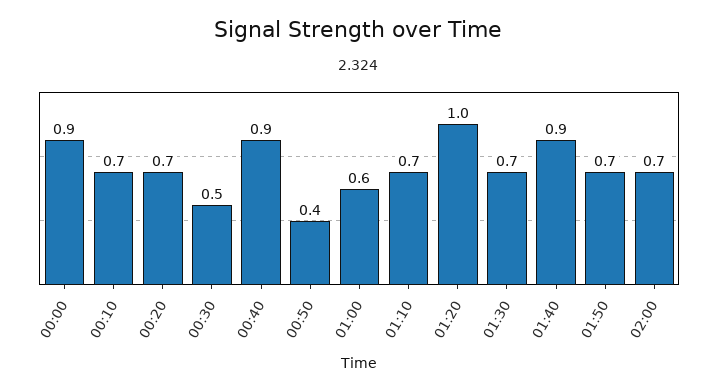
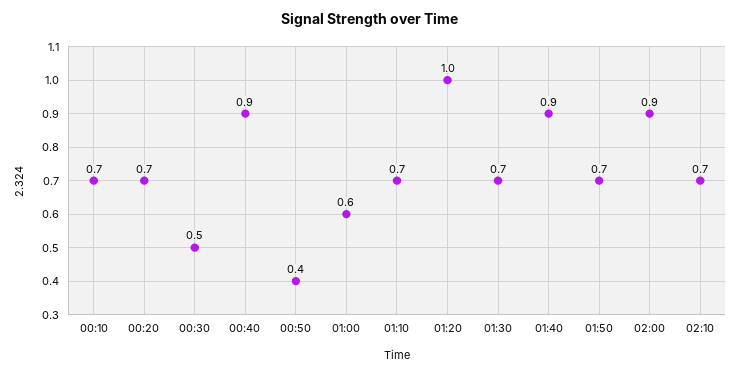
00:00: 0.9 -> none
02:00: 0.7 -> 0.9
02:10: none -> 0.7

